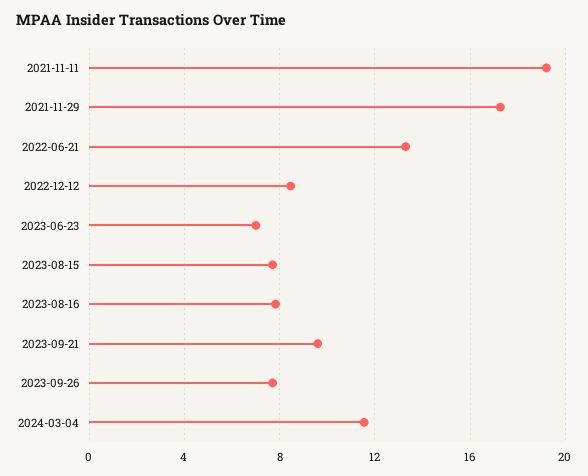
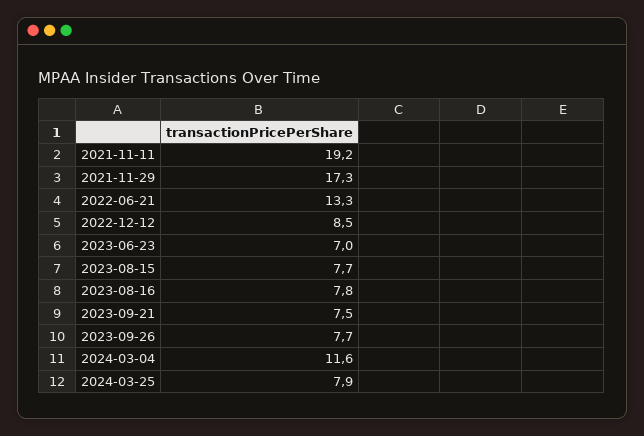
2023-09-21: 9.5 -> 7.5
2024-03-25: none -> 7.9

